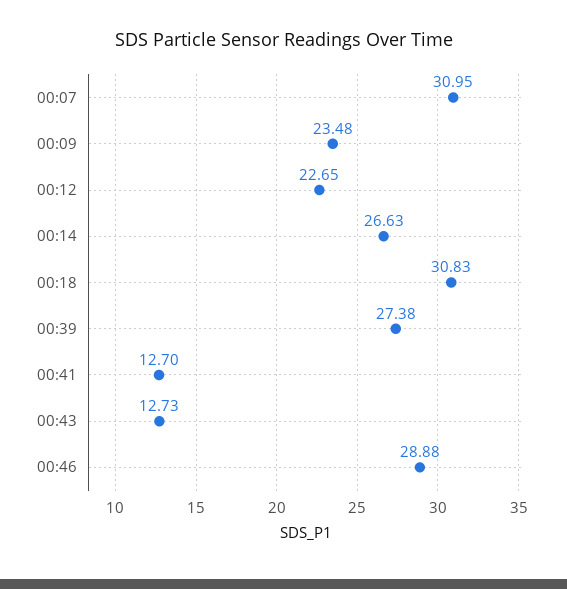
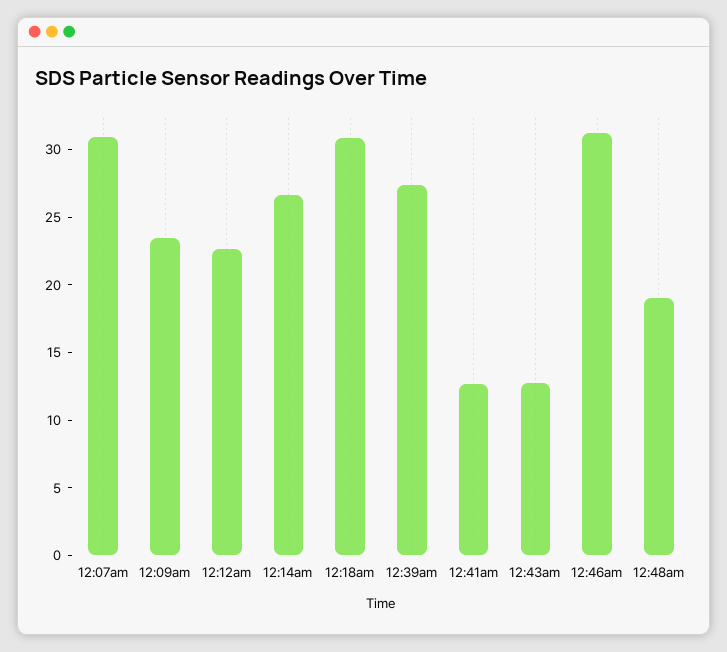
00:46: 28.88 -> 31
12:48am: none -> 19

